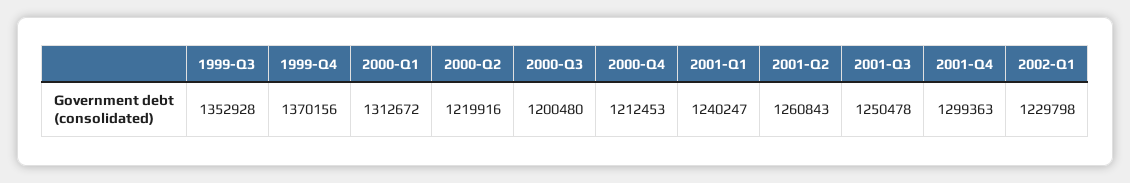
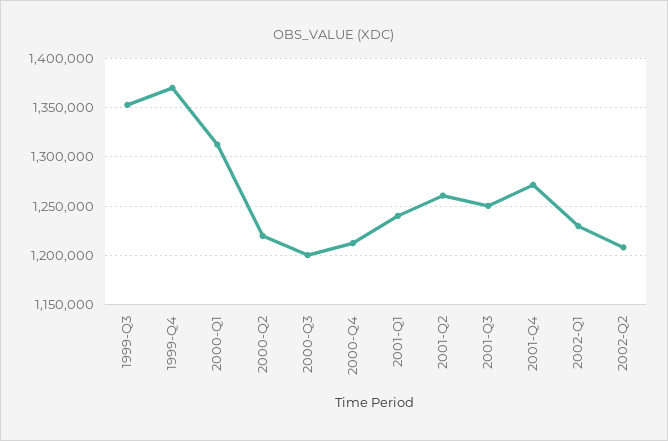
2001-Q4: 1299363 -> 1270000
2002-Q2: none -> 1210000

